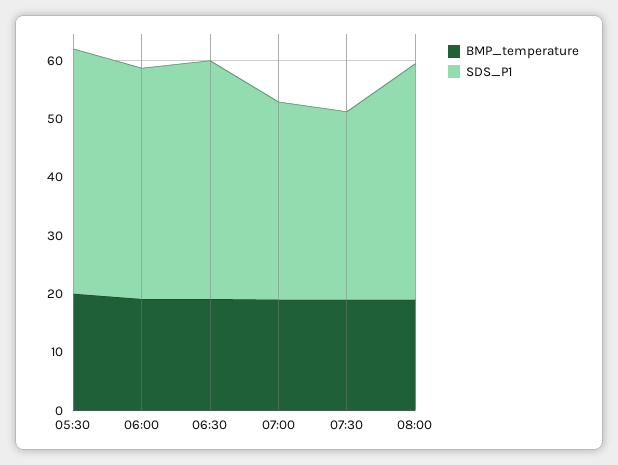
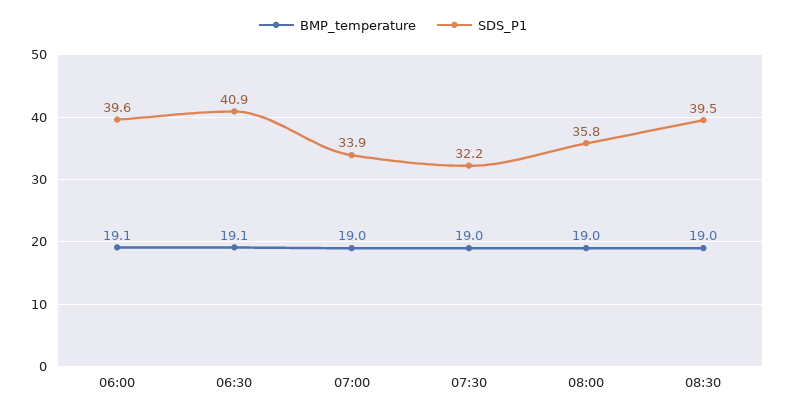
BMP_temperature, 05:30: 20 -> none
SDS_P1, 05:30: 42 -> none
SDS_P1, 08:00: 40 -> 35.8
BMP_temperature, 08:30: none -> 19
SDS_P1, 08:30: none -> 39.5

